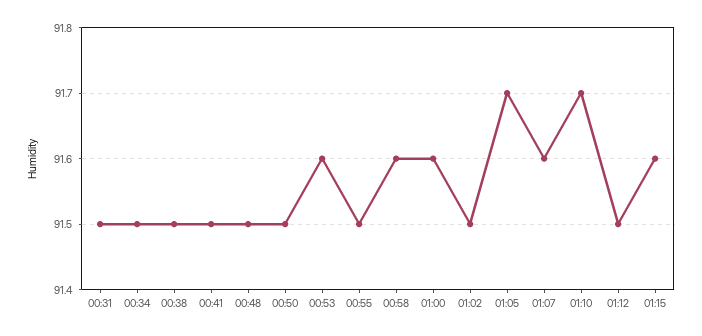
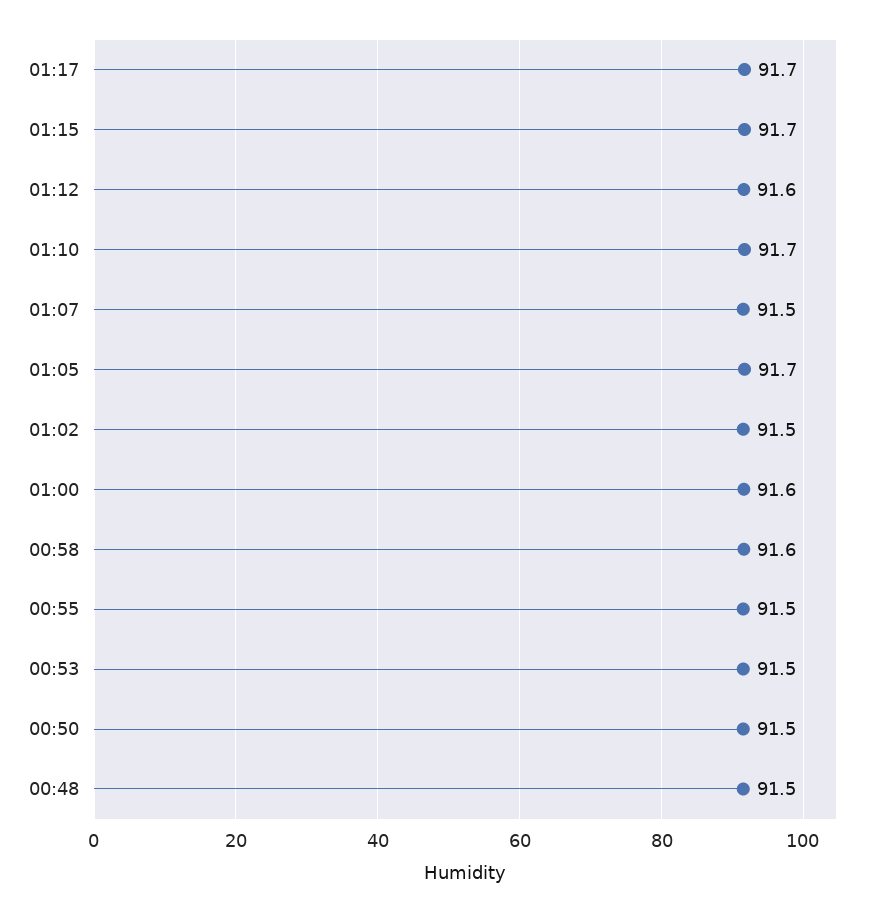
00:31: 91.5 -> none
00:34: 91.5 -> none
00:38: 91.5 -> none
00:41: 91.5 -> none
00:53: 91.6 -> 91.5
01:07: 91.6 -> 91.5
01:12: 91.5 -> 91.6
01:15: 91.6 -> 91.7
01:17: none -> 91.7

